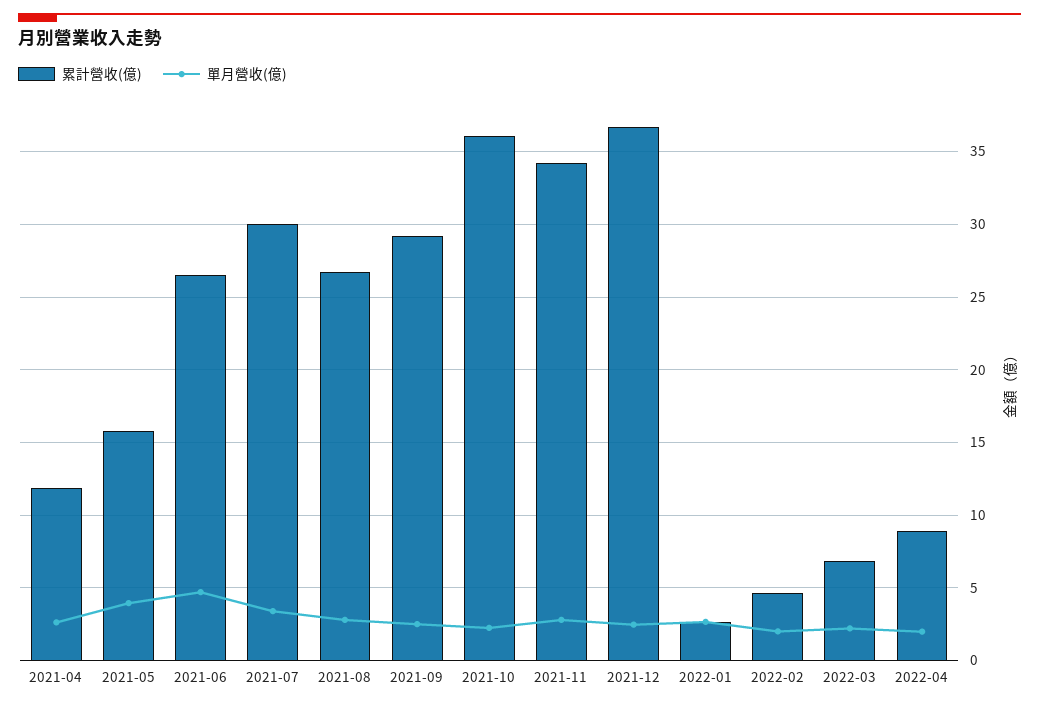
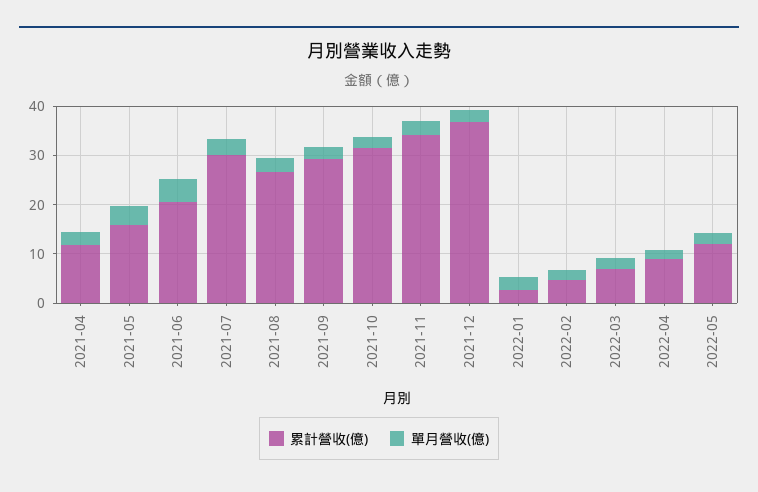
累計營收(億), 2021-06: 26.5 -> 20
累計營收(億), 2021-10: 36 -> 32
累計營收(億), 2022-05: none -> 12
單月營收(億), 2022-05: none -> 2

